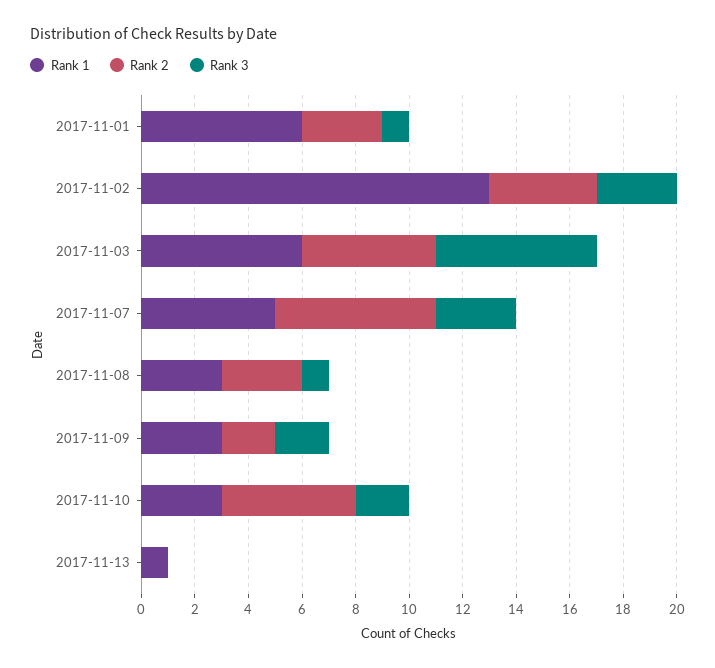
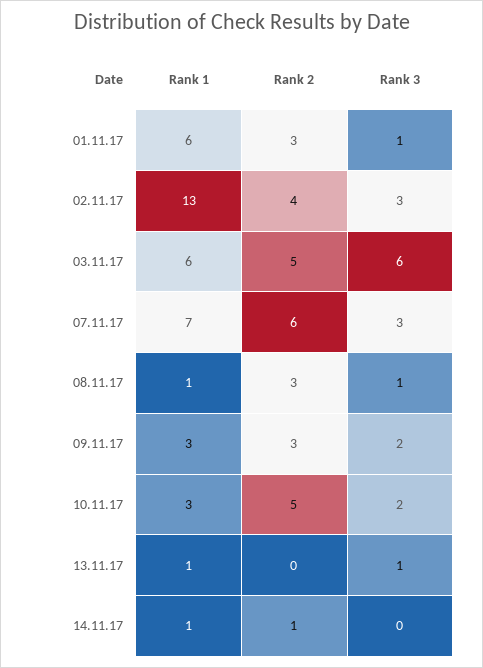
Rank 1, 2017-11-07: 5 -> 7
Rank 1, 2017-11-08: 3 -> 1
Rank 2, 2017-11-09: 2 -> 3
Rank 3, 2017-11-13: 0 -> 1
Rank 1, 14.11.17: none -> 1
Rank 2, 14.11.17: none -> 1
Rank 3, 14.11.17: none -> 0

